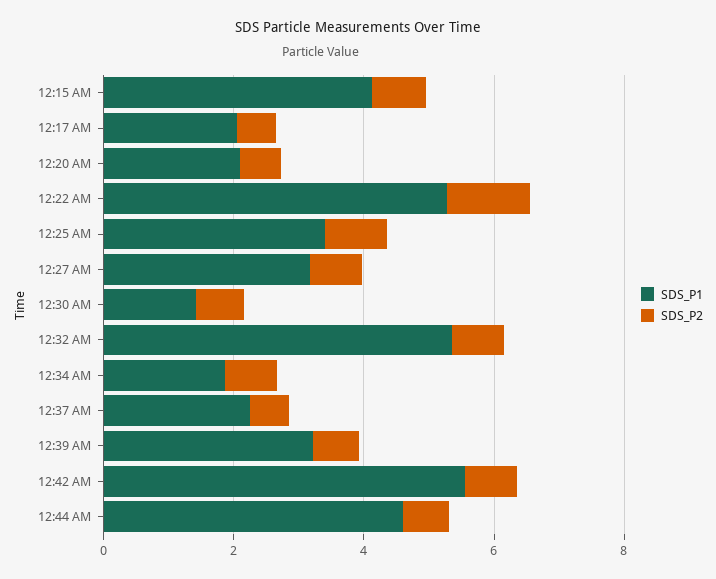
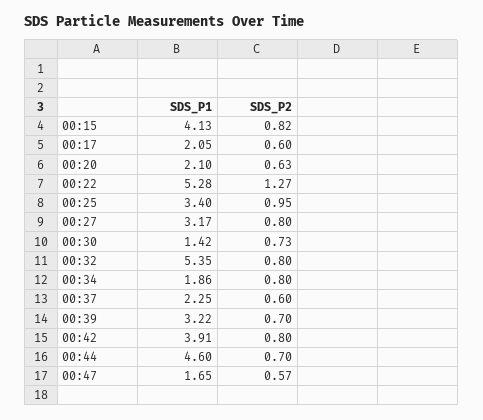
SDS_P1, 12:42 AM: 5.5 -> 3.91
SDS_P1, 00:47: none -> 1.65
SDS_P2, 00:47: none -> 0.57

